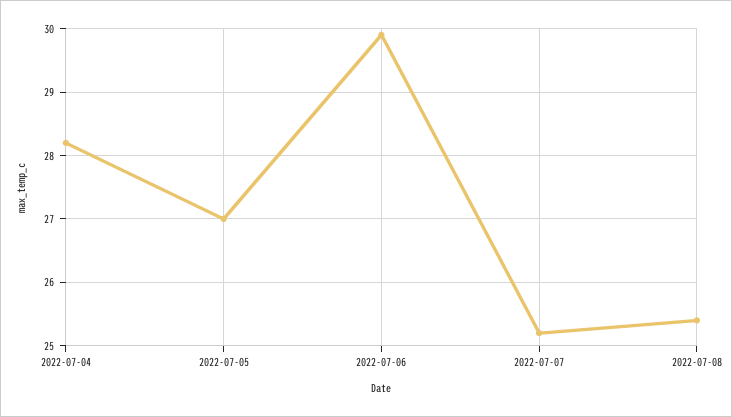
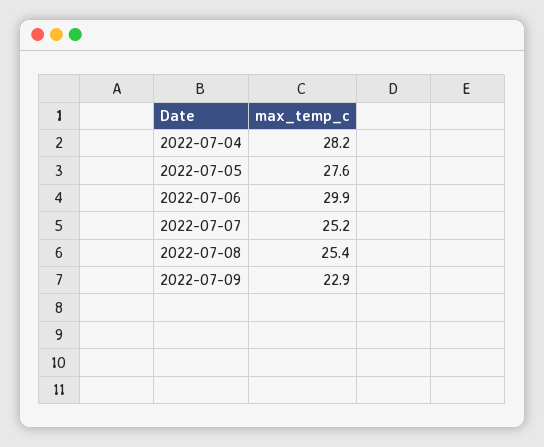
2022-07-05: 27 -> 27.6
2022-07-09: none -> 22.9

